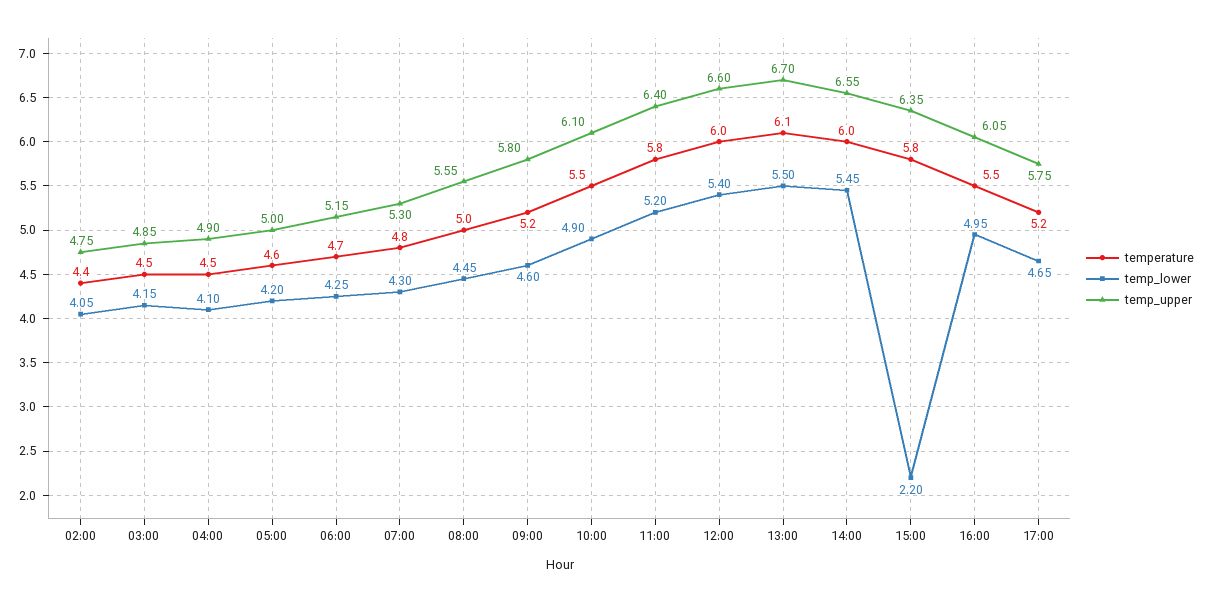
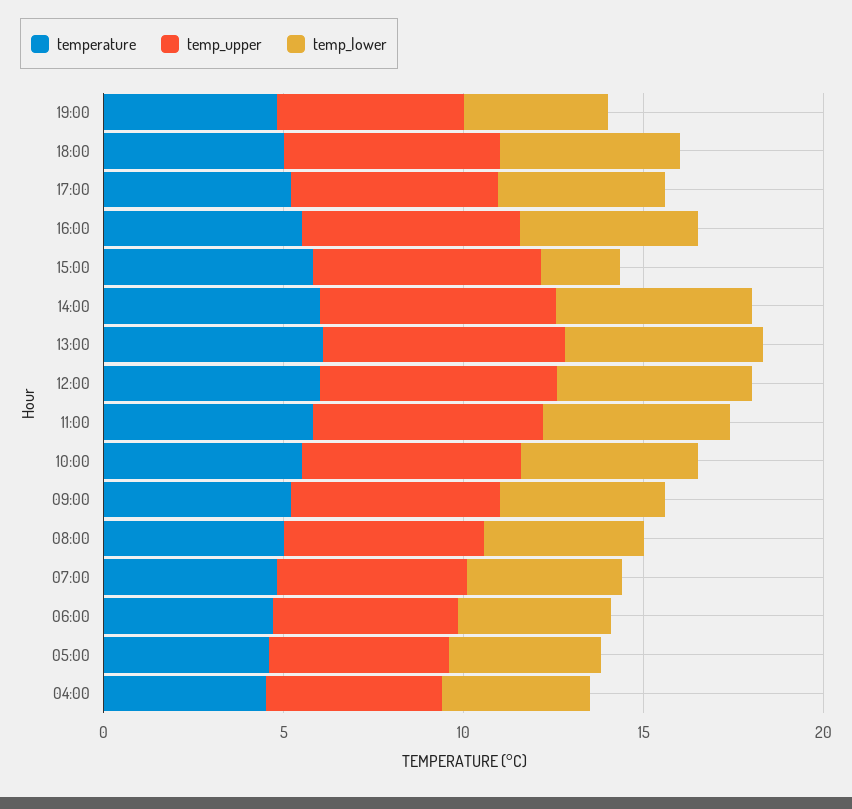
temperature, 02:00: 4.4 -> none
temp_lower, 02:00: 4.05 -> none
temp_upper, 02:00: 4.75 -> none
temperature, 03:00: 4.5 -> none
temp_lower, 03:00: 4.15 -> none
temp_upper, 03:00: 4.85 -> none
temperature, 19:00: none -> 5
temp_upper, 19:00: none -> 5
temp_lower, 19:00: none -> 4
temperature, 18:00: none -> 5
temp_upper, 18:00: none -> 6
temp_lower, 18:00: none -> 5

